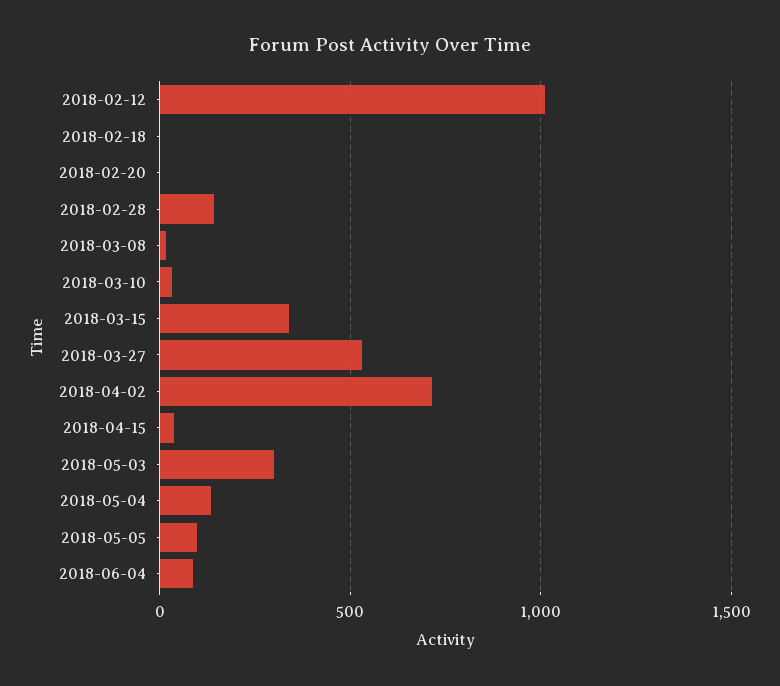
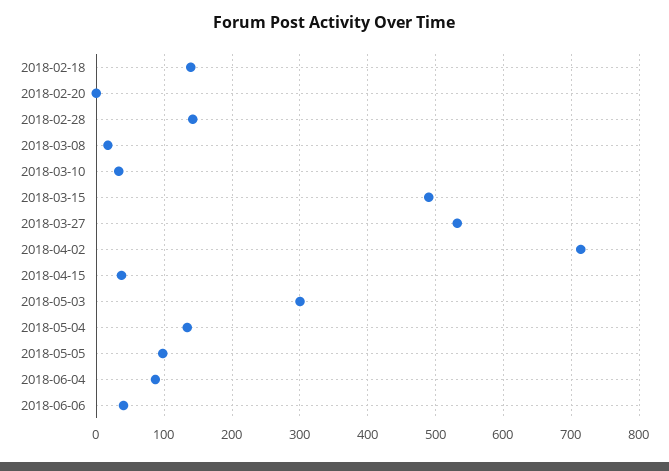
2018-02-12: 1000 -> none
2018-02-18: 0 -> 140
2018-03-15: 350 -> 490
2018-06-06: none -> 40

